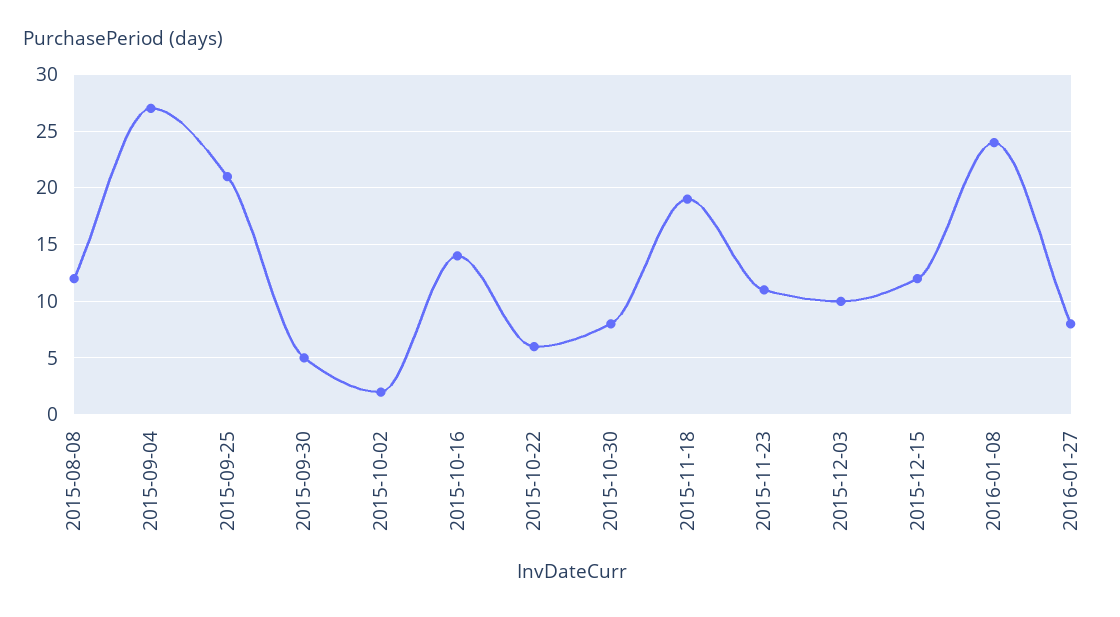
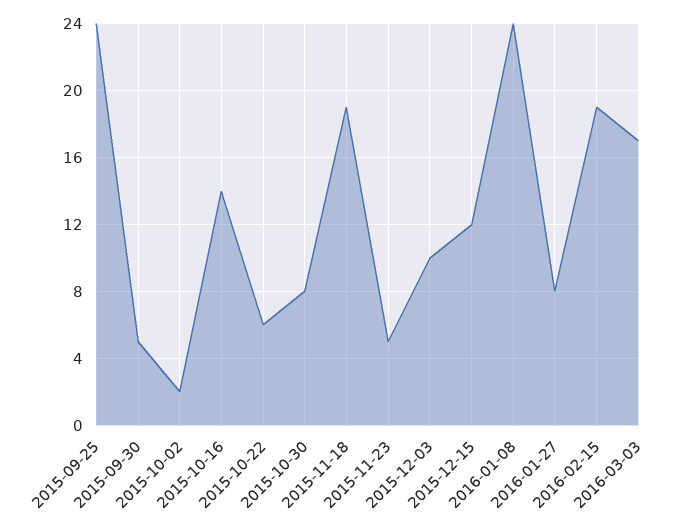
2015-08-08: 12 -> none
2015-09-04: 27 -> none
2015-09-25: 21 -> 24
2015-11-23: 11 -> 5
2016-02-15: none -> 19
2016-03-03: none -> 17

